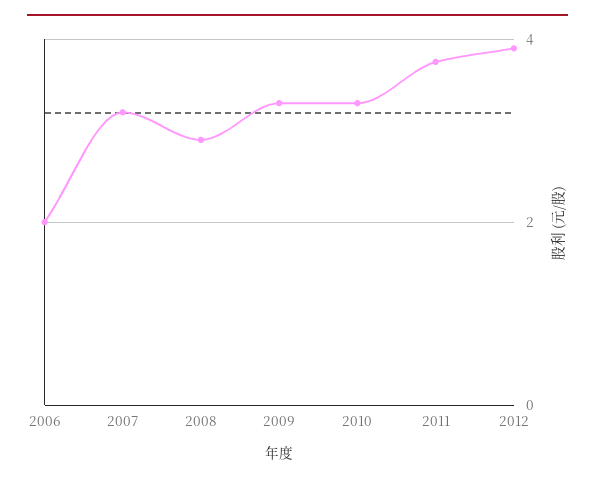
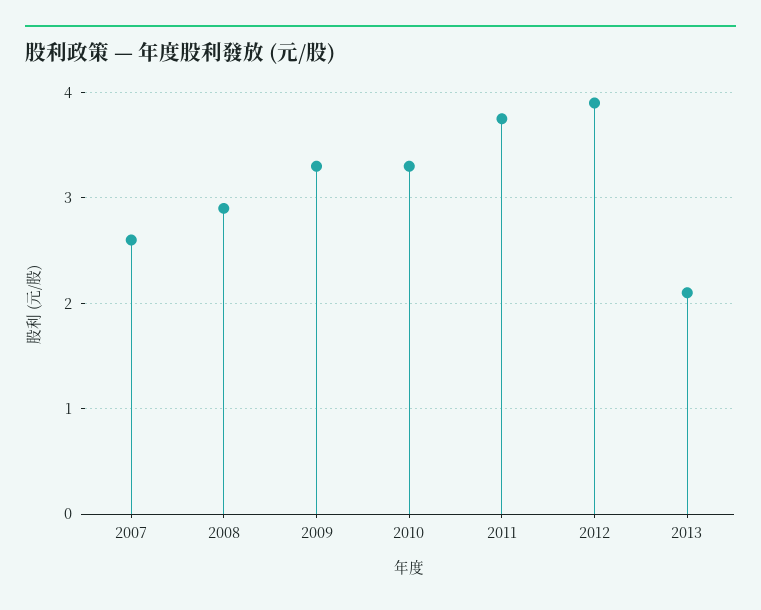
2006: 2 -> none
2007: 3.2 -> 2.6
2013: none -> 2.1

